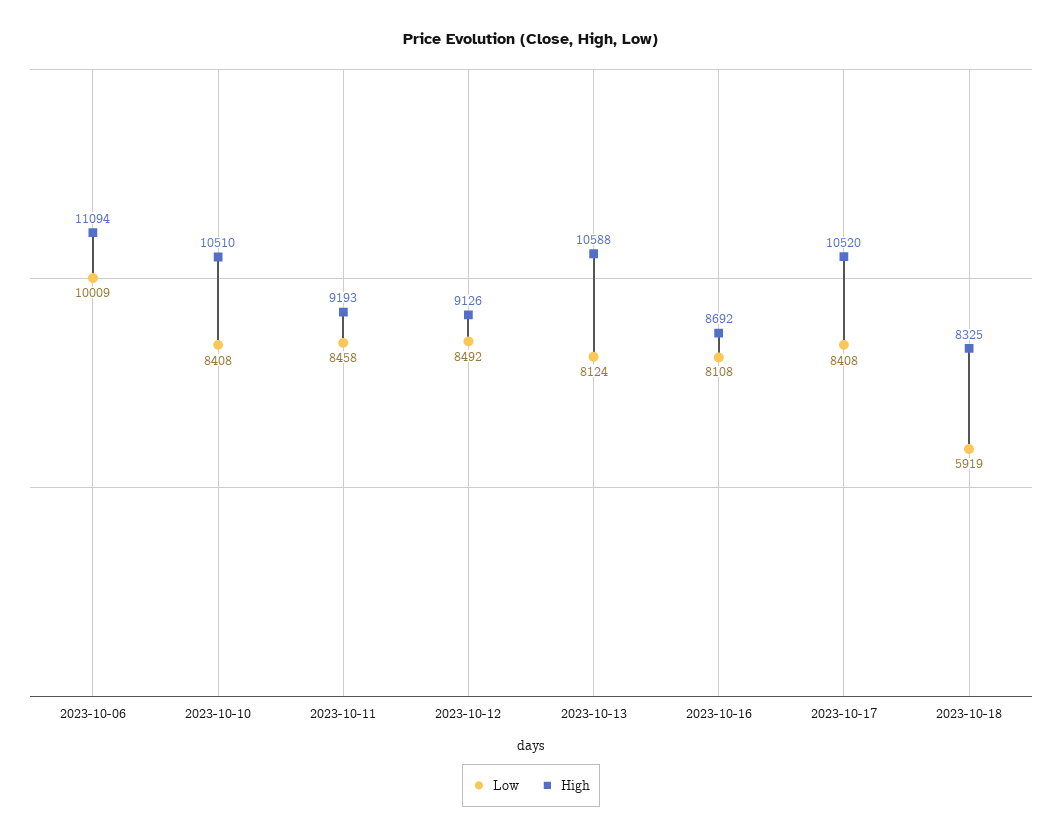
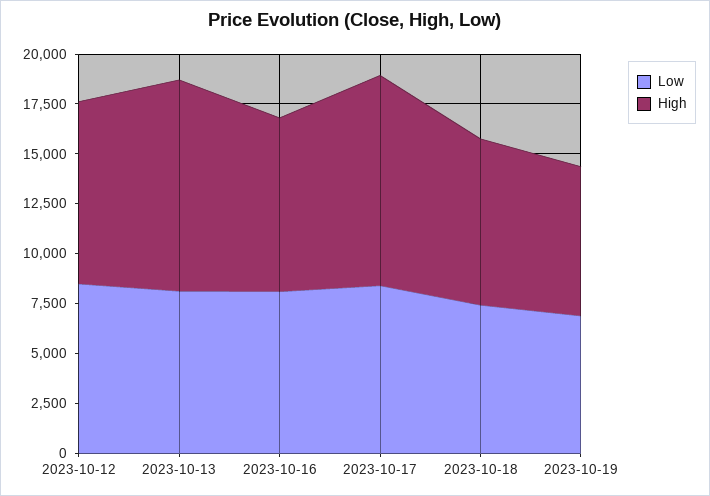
Low, 2023-10-06: 10009 -> none
High, 2023-10-06: 11094 -> none
Low, 2023-10-10: 8408 -> none
High, 2023-10-10: 10510 -> none
Low, 2023-10-11: 8458 -> none
High, 2023-10-11: 9193 -> none
Low, 2023-10-18: 5919 -> 7500
Low, 2023-10-19: none -> 7000
High, 2023-10-19: none -> 7500

